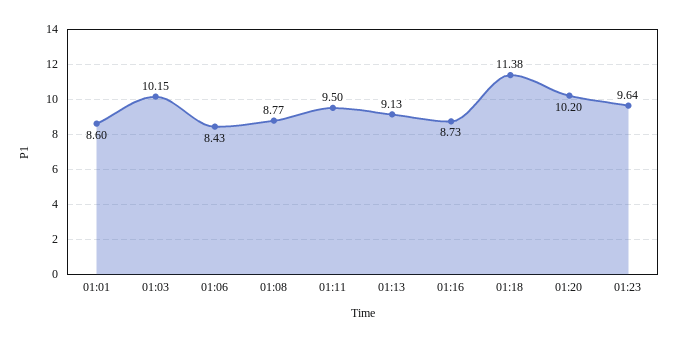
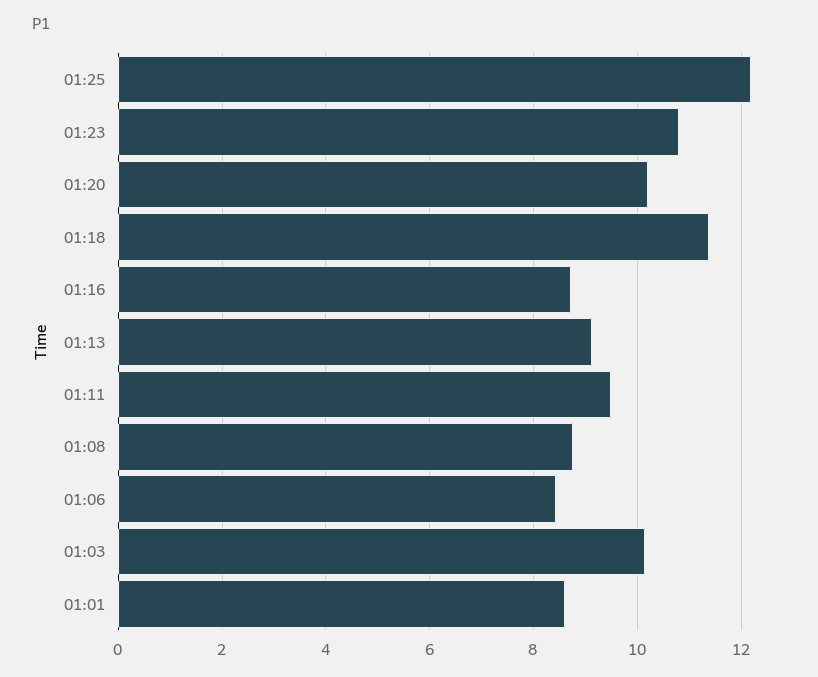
01:23: 9.64 -> 10.8
01:25: none -> 12.2

